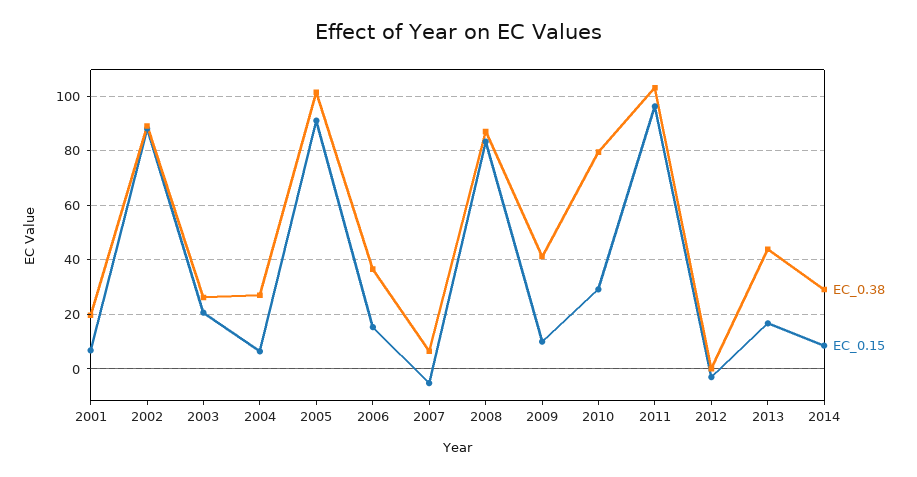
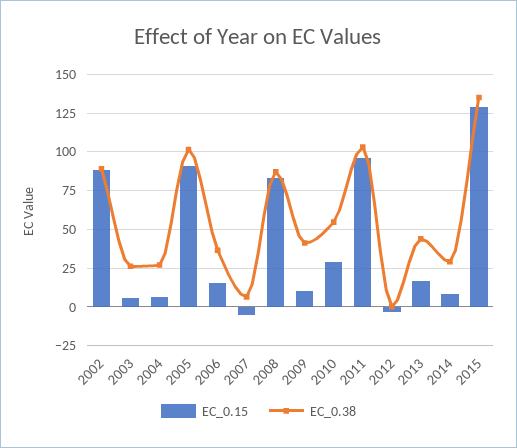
EC_0.38, 2001: 20 -> none
EC_0.15, 2001: 7.5 -> none
EC_0.15, 2003: 20 -> 5
EC_0.38, 2010: 80 -> 55
EC_0.15, 2015: none -> 130
EC_0.38, 2015: none -> 135

